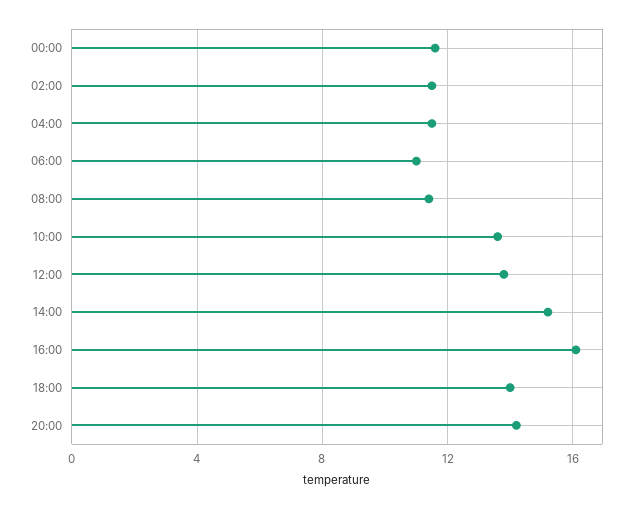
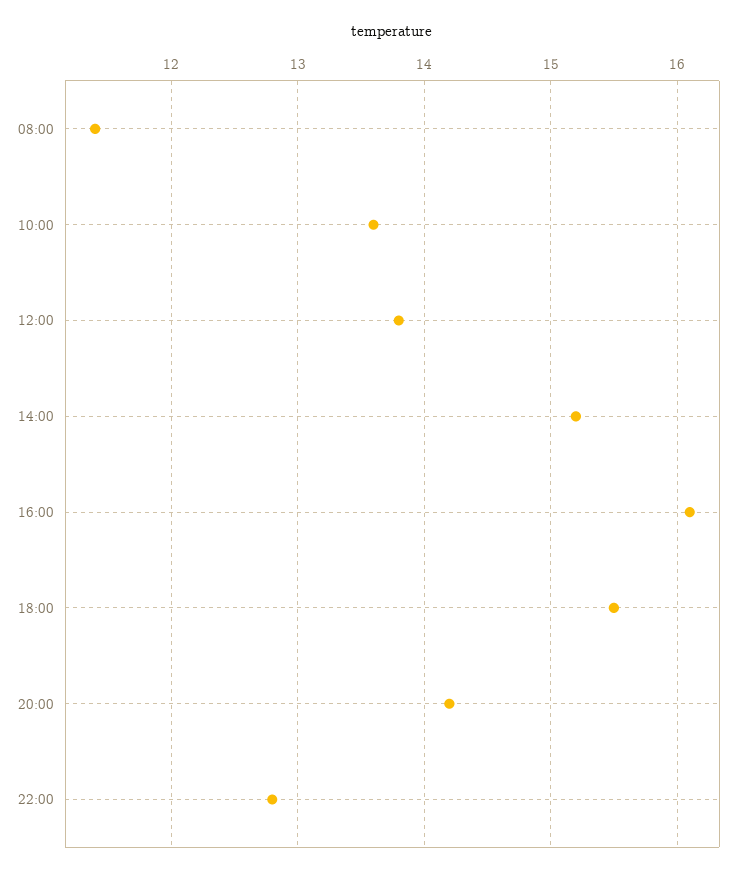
00:00: 11.5 -> none
02:00: 11.5 -> none
04:00: 11.5 -> none
06:00: 11 -> none
18:00: 14 -> 15.5
22:00: none -> 12.8

